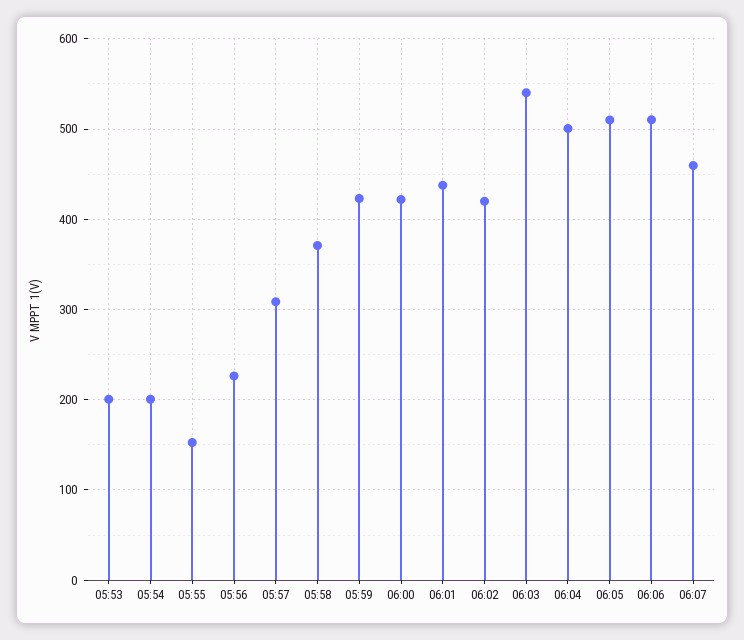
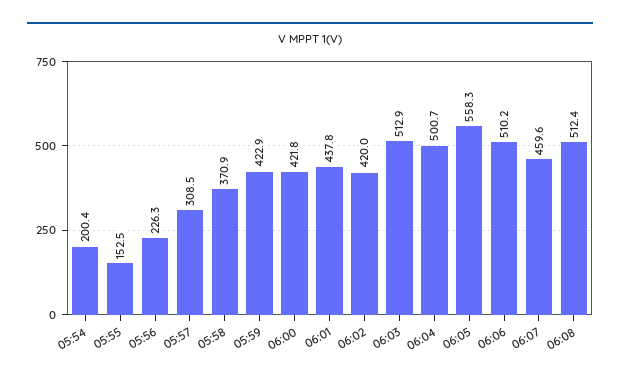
05:53: 200 -> none
06:03: 540 -> 512.9
06:05: 510 -> 558.3
06:08: none -> 512.4

